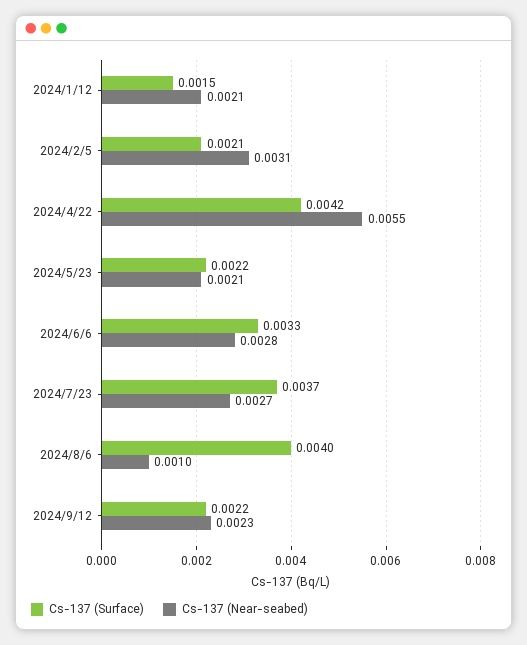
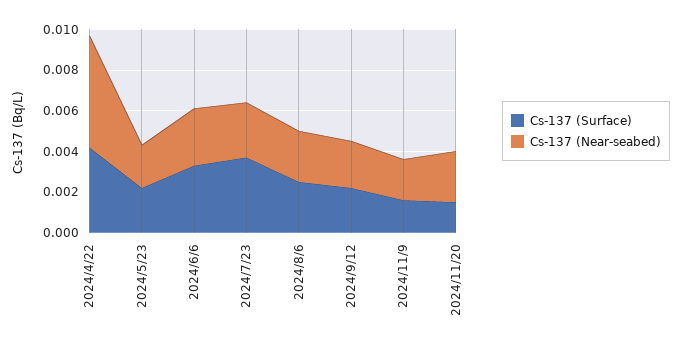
Cs-137 (Surface), 2024/1/12: 0.0015 -> none
Cs-137 (Near-seabed), 2024/1/12: 0.0021 -> none
Cs-137 (Surface), 2024/2/5: 0.0021 -> none
Cs-137 (Near-seabed), 2024/2/5: 0.0031 -> none
Cs-137 (Surface), 2024/8/6: 0.004 -> 0.0025
Cs-137 (Near-seabed), 2024/8/6: 0.001 -> 0.0025
Cs-137 (Surface), 2024/11/9: none -> 0.0015
Cs-137 (Near-seabed), 2024/11/9: none -> 0.002
Cs-137 (Surface), 2024/11/20: none -> 0.0015
Cs-137 (Near-seabed), 2024/11/20: none -> 0.0025

